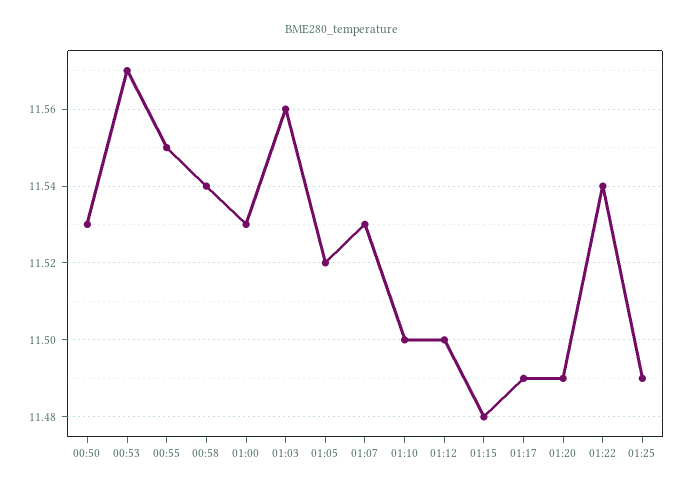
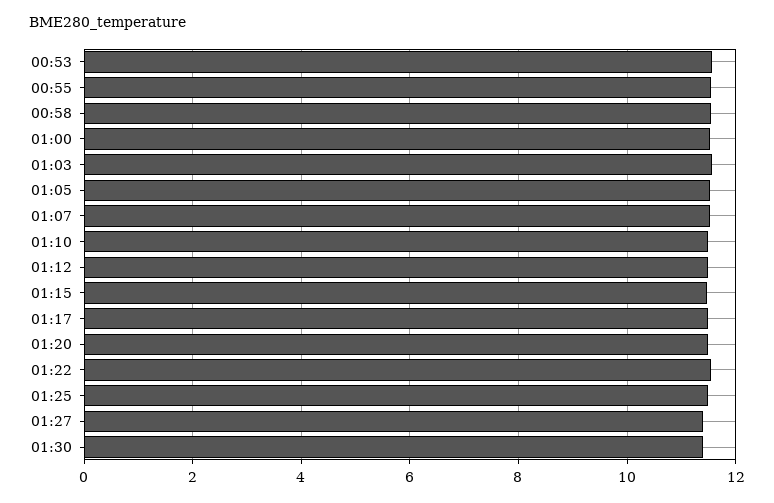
00:50: 11.53 -> none
01:27: none -> 11.4
01:30: none -> 11.4

